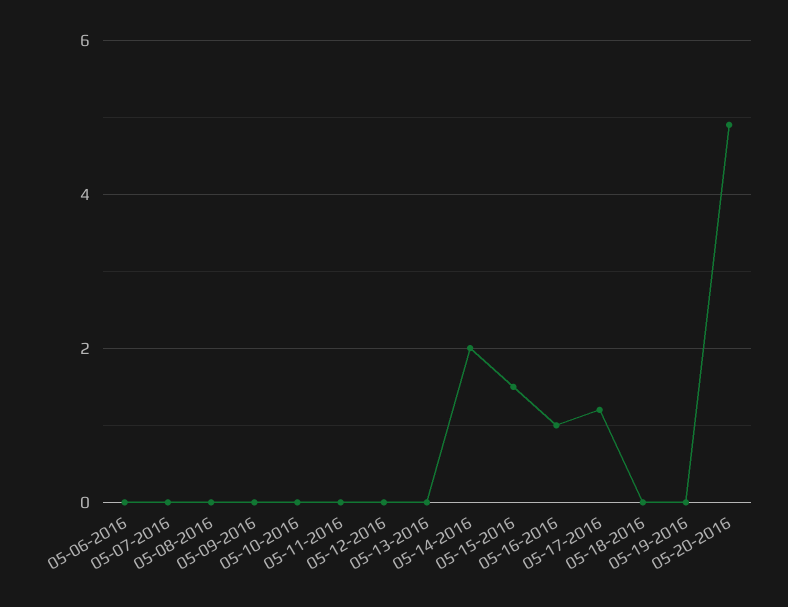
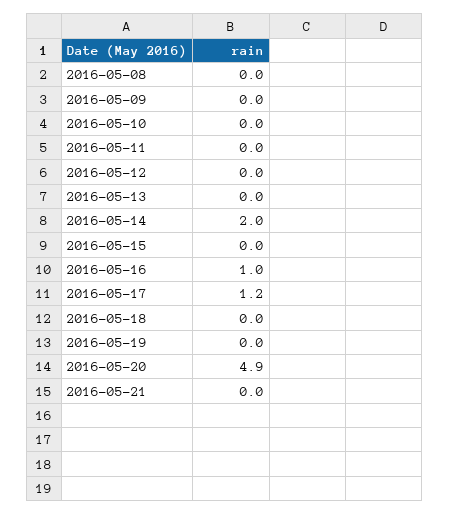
05-06-2016: 0 -> none
05-07-2016: 0 -> none
05-15-2016: 1.5 -> 0
2016-05-21: none -> 0

